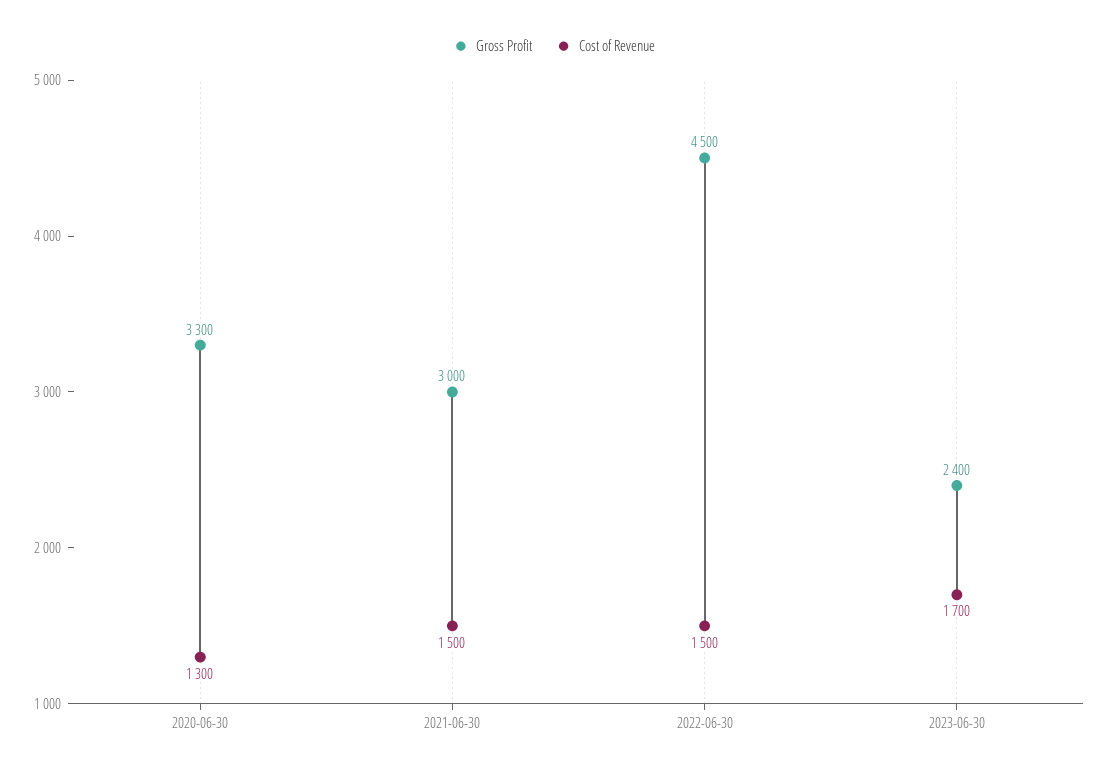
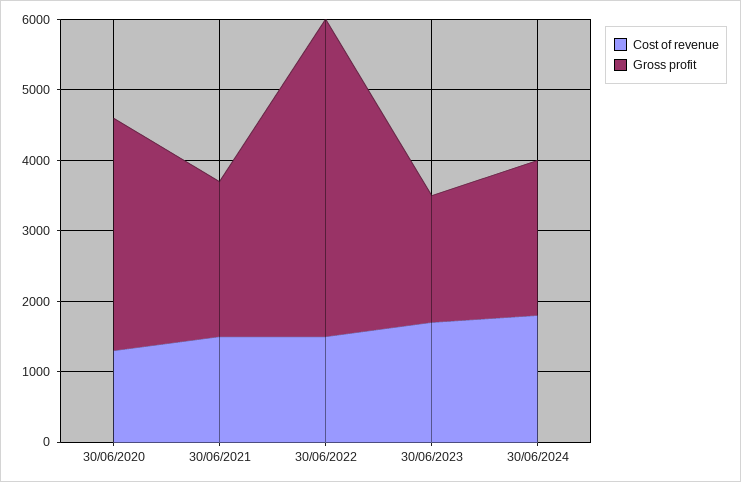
Gross Profit, 2021-06-30: 3000 -> 2200
Gross Profit, 2023-06-30: 2400 -> 1800
Cost of Revenue, 30/06/2024: none -> 1800
Gross Profit, 30/06/2024: none -> 2200

